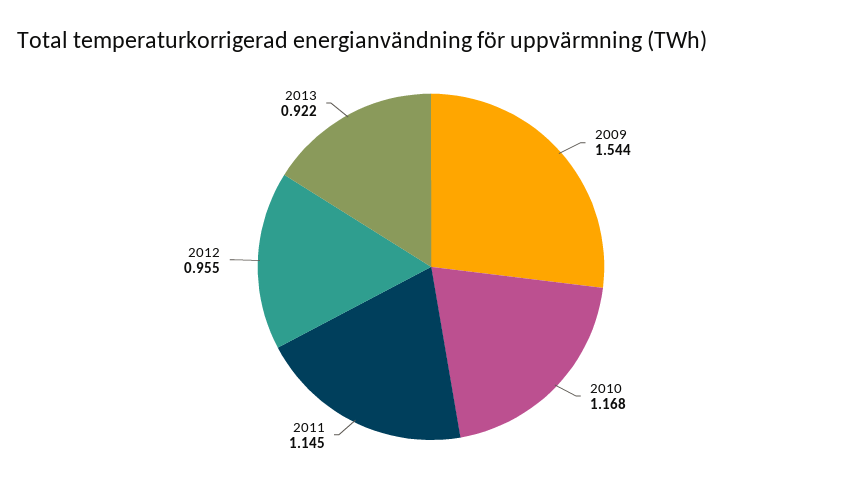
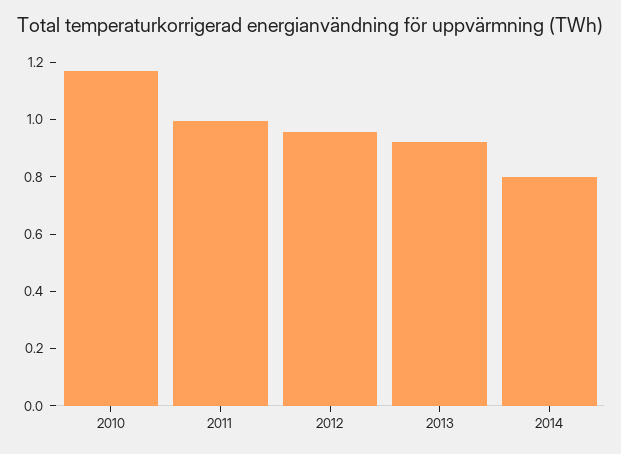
2009: 1.544 -> none
2011: 1.145 -> 1
2014: none -> 0.8

